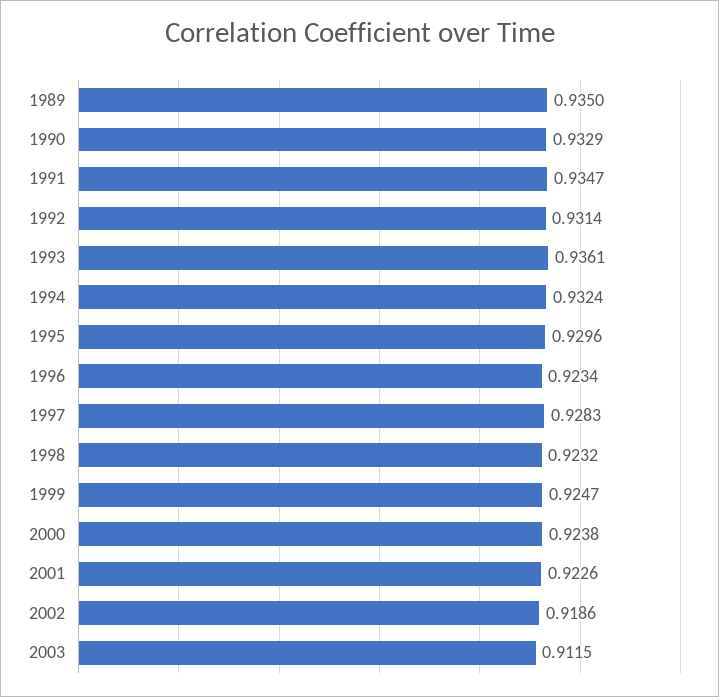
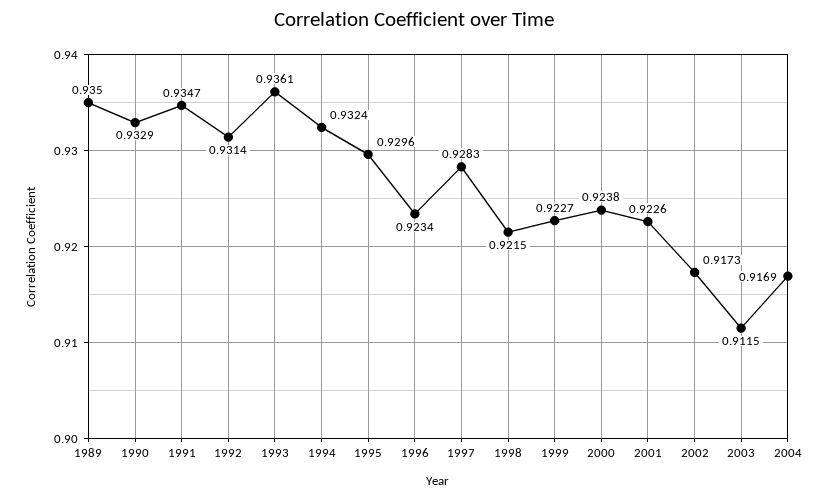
1998: 0.9232 -> 0.9215
1999: 0.9247 -> 0.9227
2002: 0.9186 -> 0.9173
2004: none -> 0.9169

